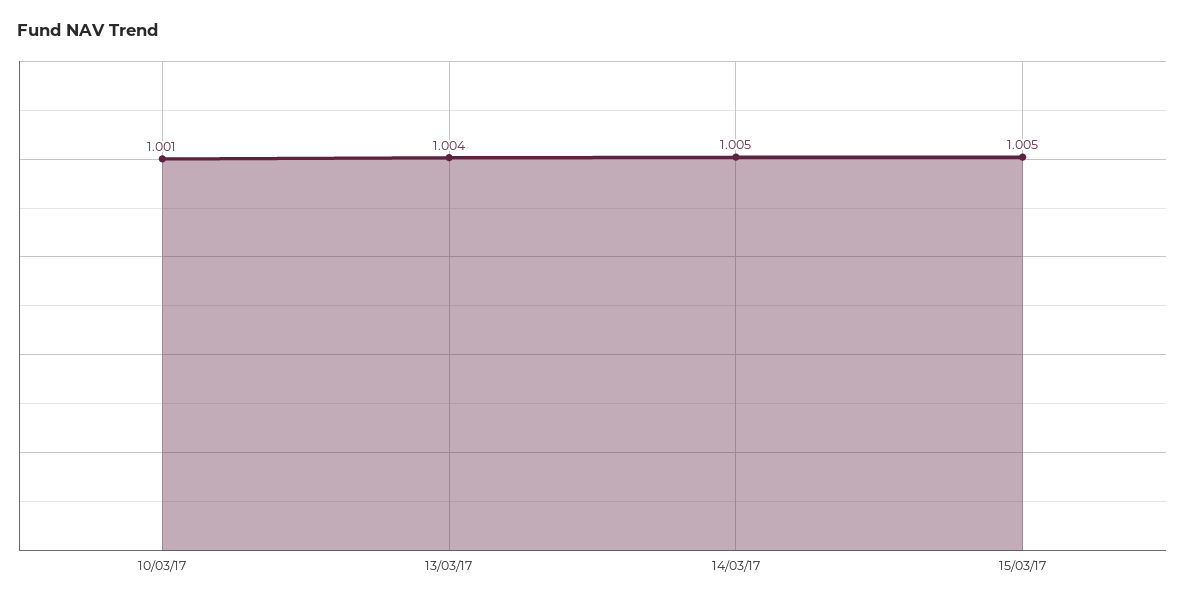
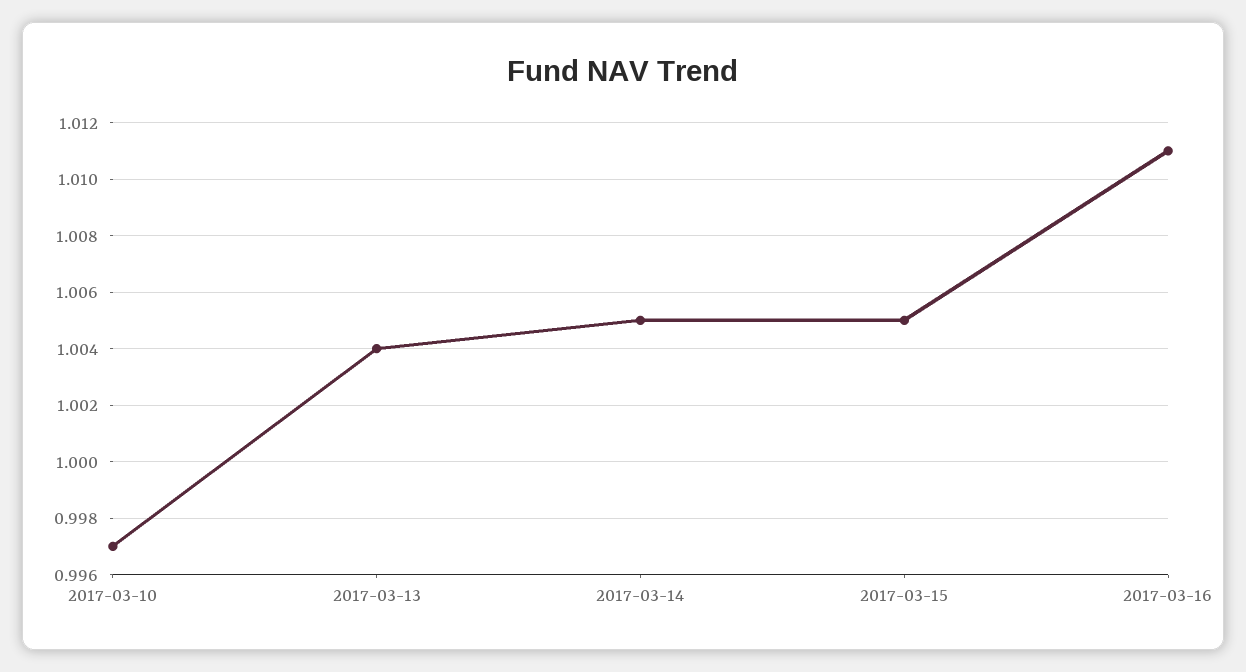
10/03/17: 1.001 -> 0.997
2017-03-16: none -> 1.011

